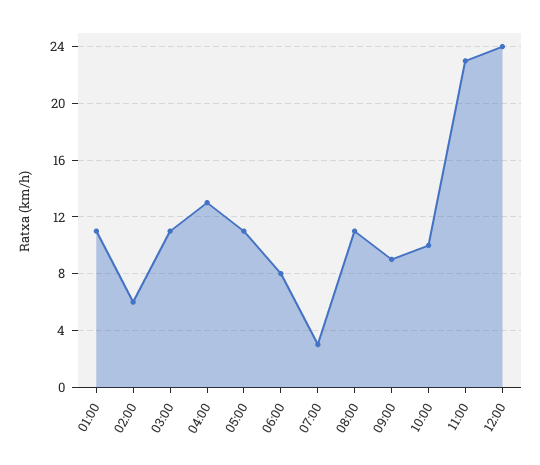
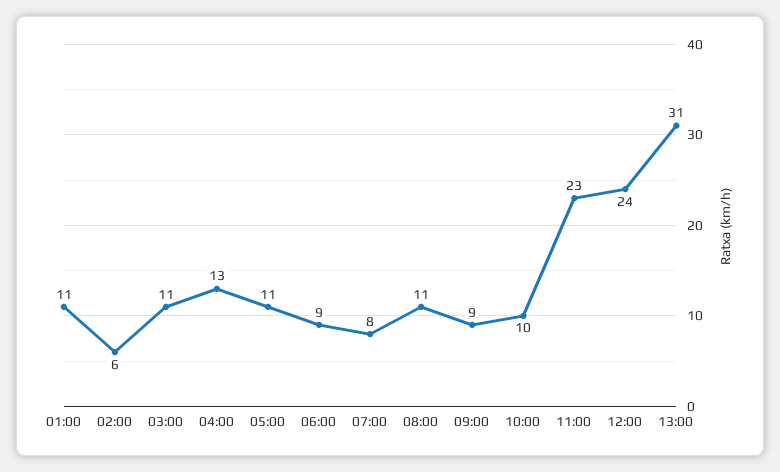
06:00: 8 -> 9
07:00: 3 -> 8
13:00: none -> 31

